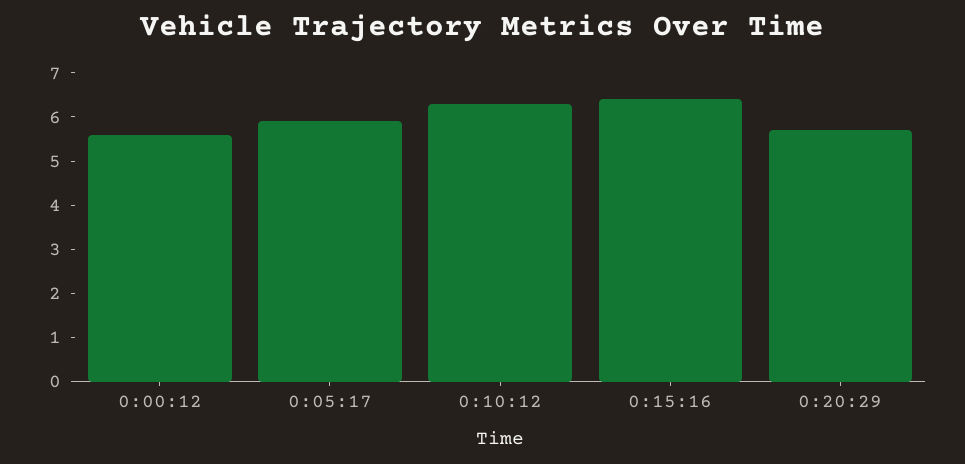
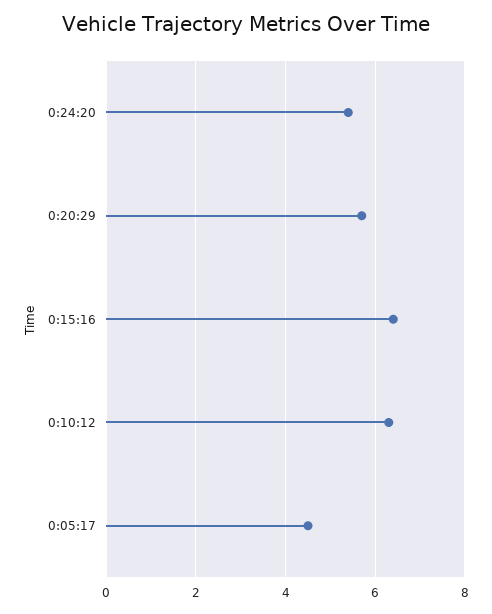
0:00:12: 5.5 -> none
0:05:17: 6 -> 4.5
0:24:20: none -> 5.5

